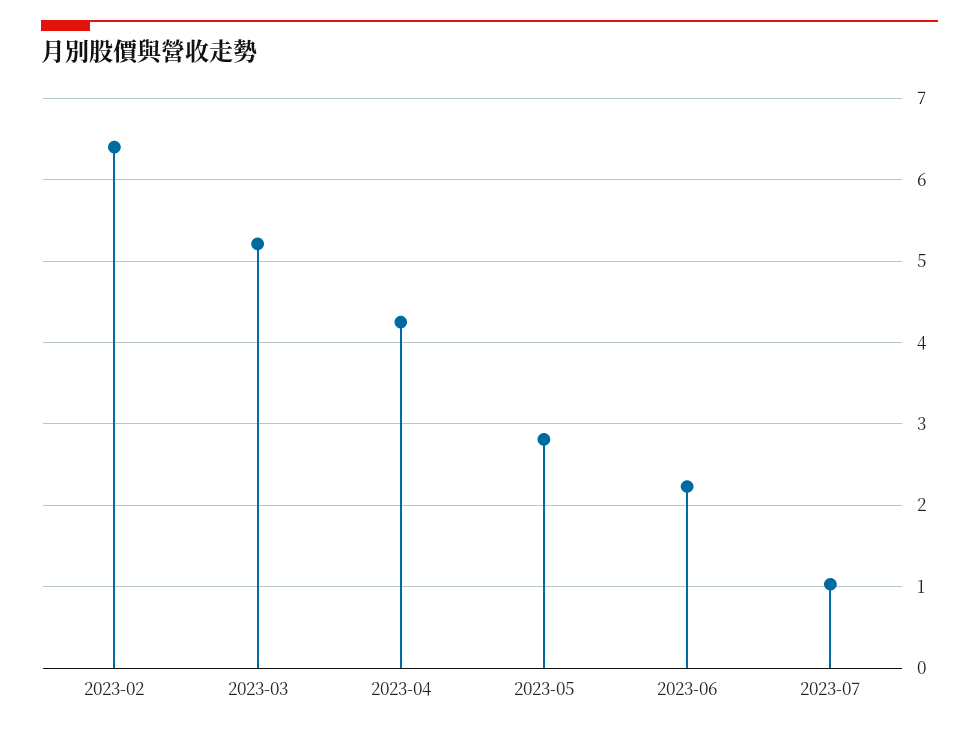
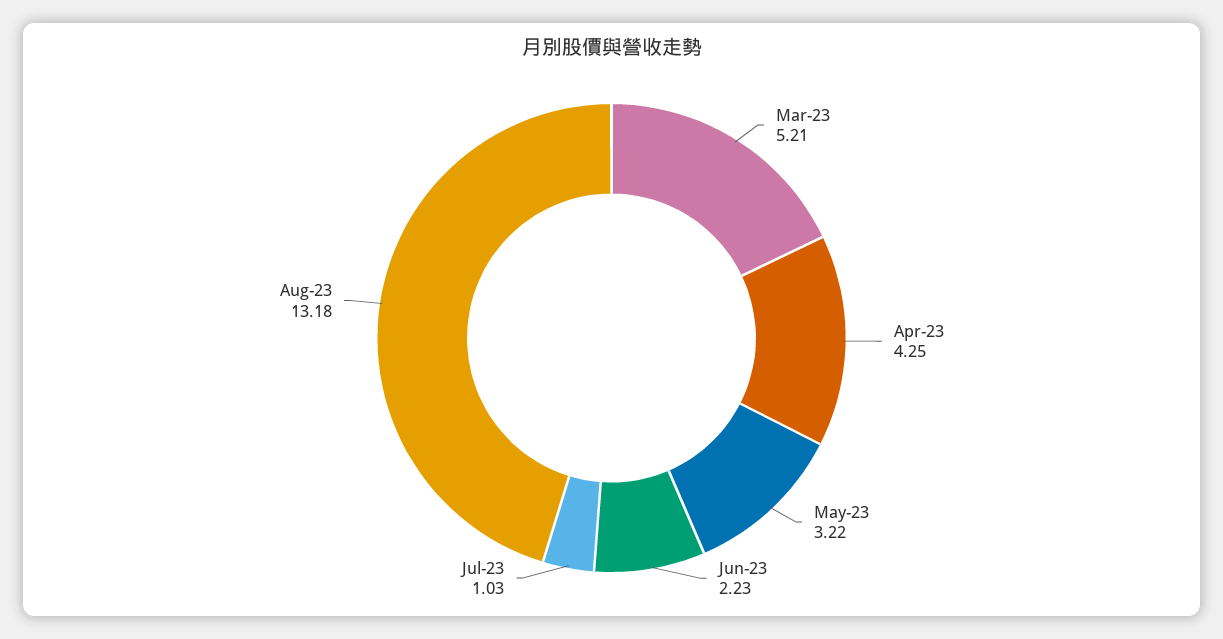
2023-02: 6.4 -> none
2023-05: 2.8 -> 3.22
Aug-23: none -> 13.18

